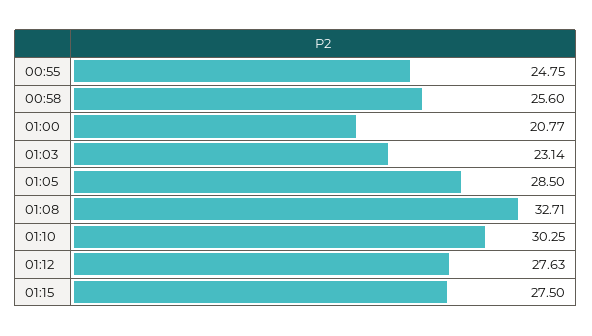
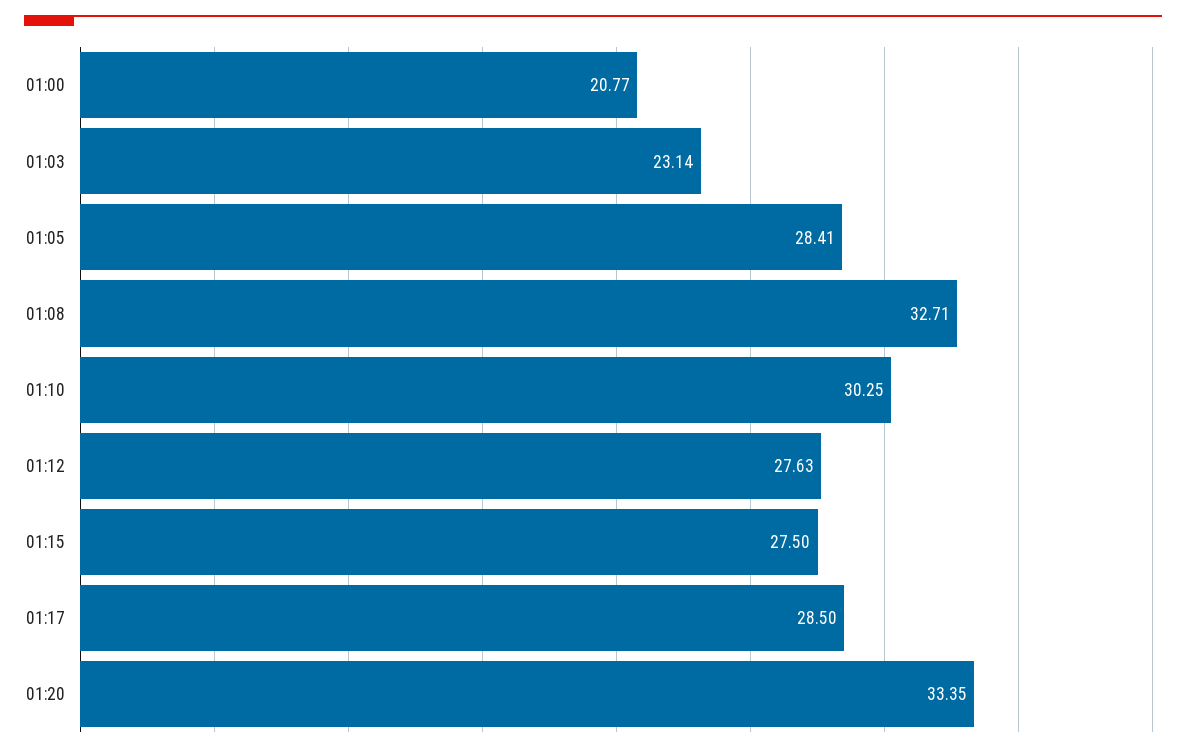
00:55: 24.75 -> none
00:58: 25.6 -> none
01:05: 28.5 -> 28.41
01:17: none -> 28.5
01:20: none -> 33.35

